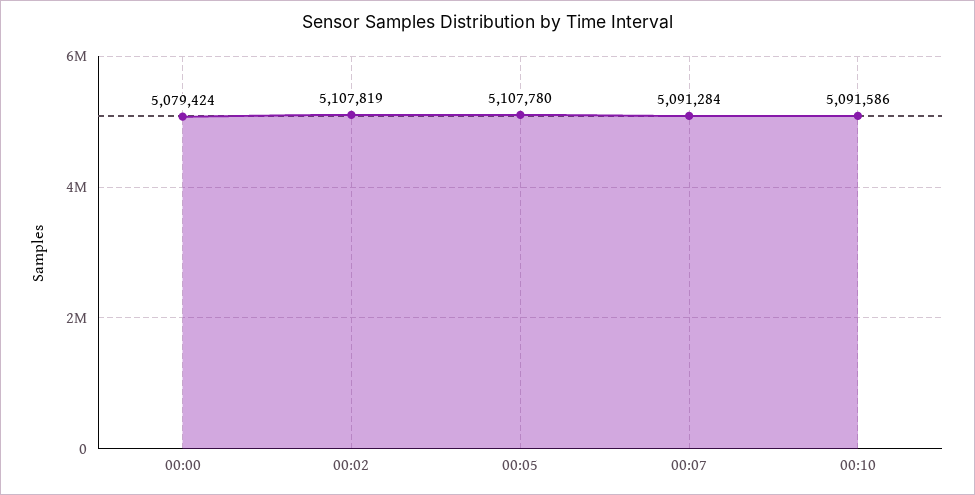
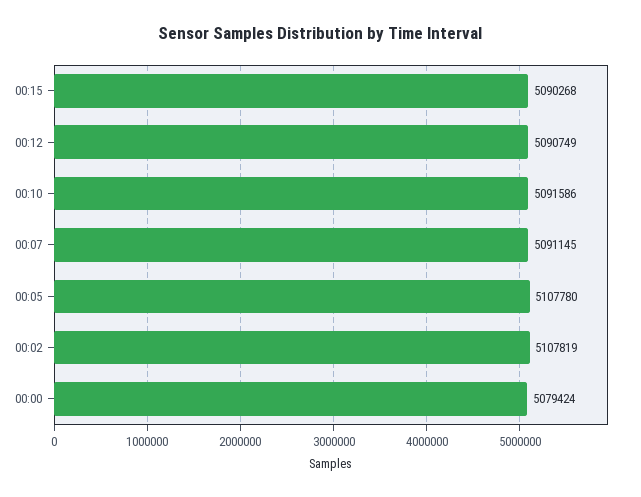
00:07: 5091284 -> 5091145
00:15: none -> 5090268
00:12: none -> 5090749

